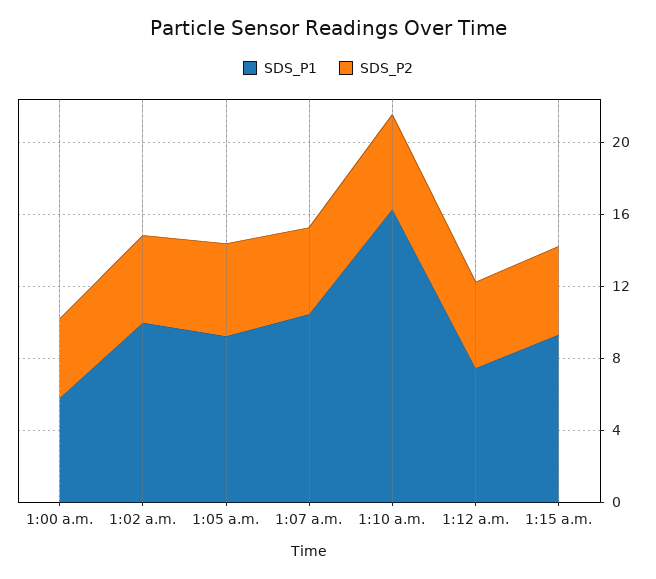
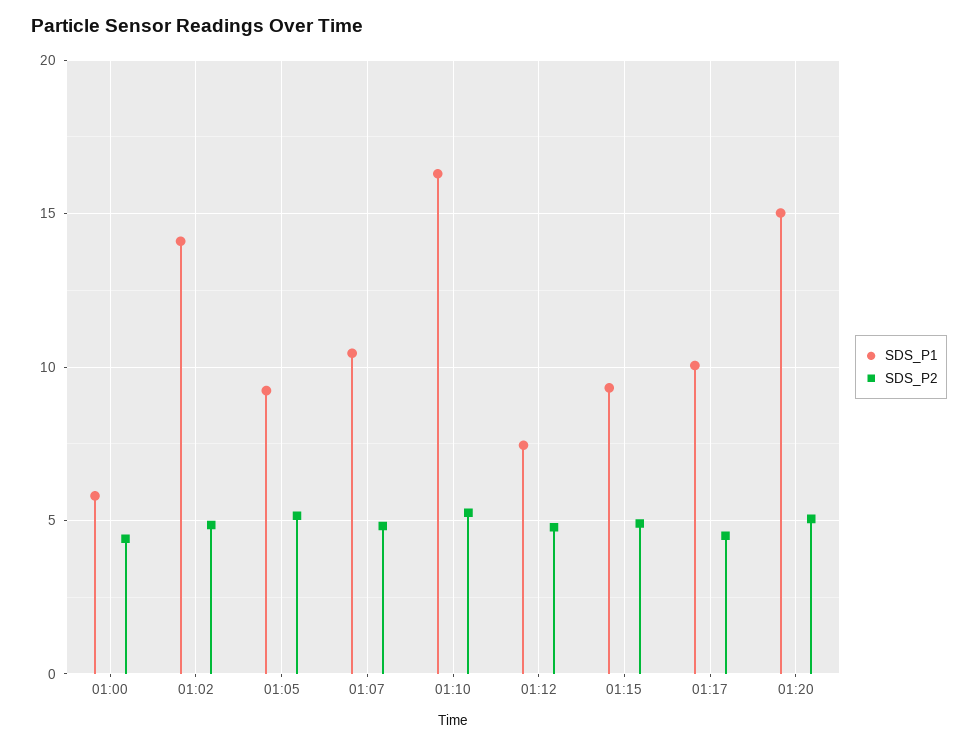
SDS_P1, 1:02 a.m.: 10 -> 14
SDS_P1, 01:17: none -> 10
SDS_P2, 01:17: none -> 4.5
SDS_P1, 01:20: none -> 15
SDS_P2, 01:20: none -> 5

